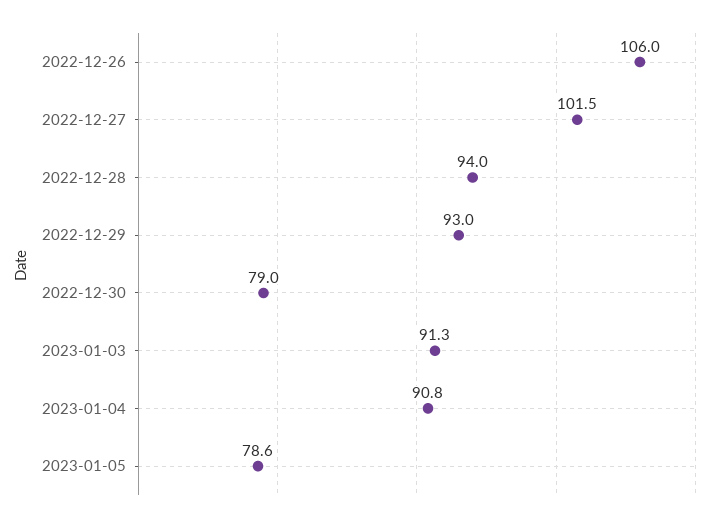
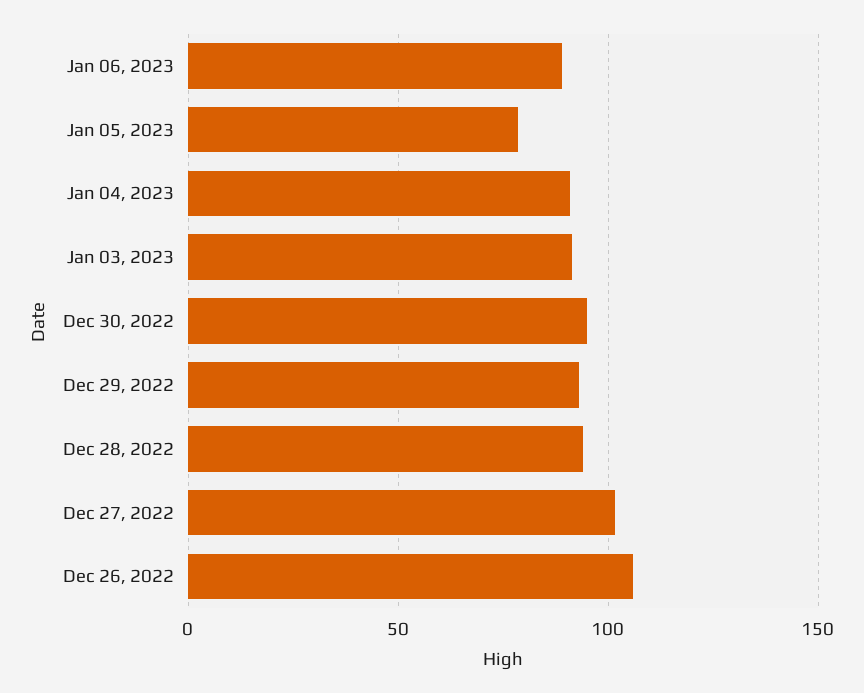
2022-12-30: 79 -> 95
Jan 06, 2023: none -> 90

